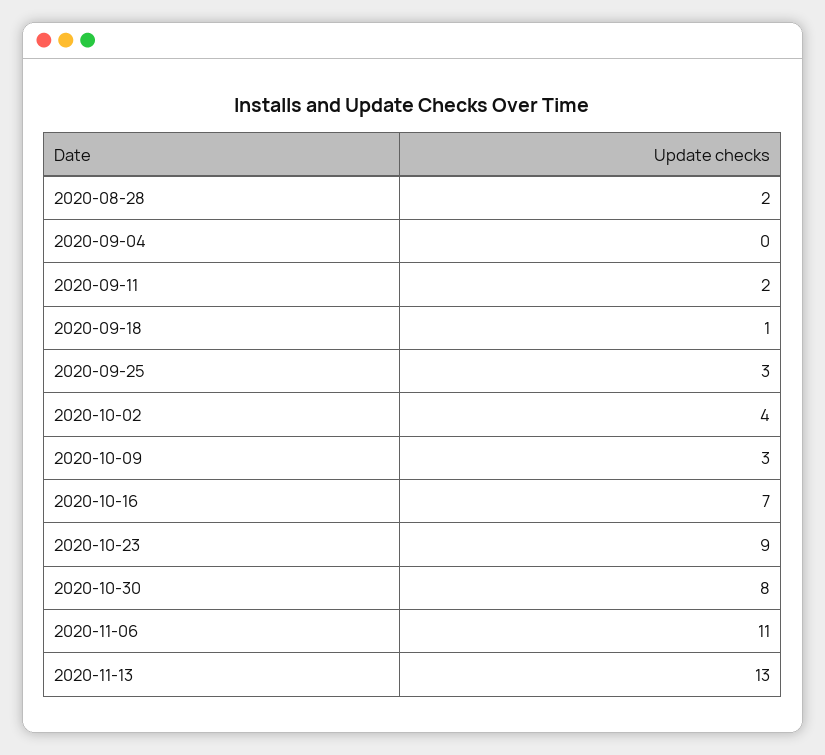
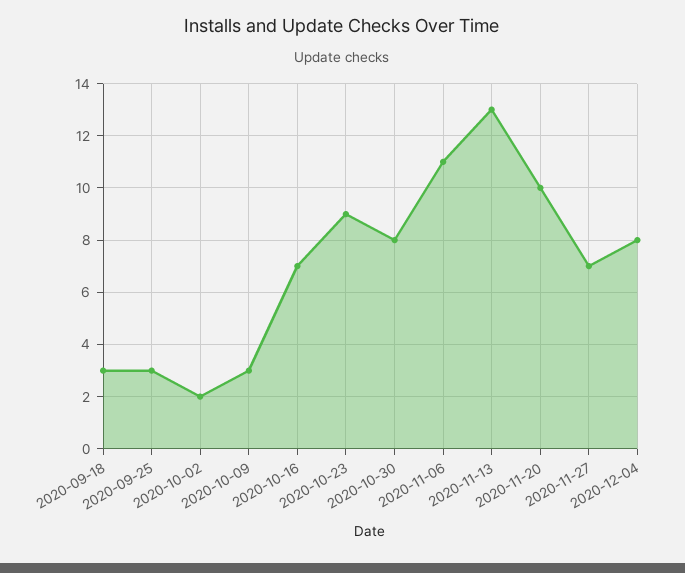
2020-08-28: 2 -> none
2020-09-04: 0 -> none
2020-09-11: 2 -> none
2020-09-18: 1 -> 3
2020-10-02: 4 -> 2
2020-11-20: none -> 10
2020-11-27: none -> 7
2020-12-04: none -> 8

